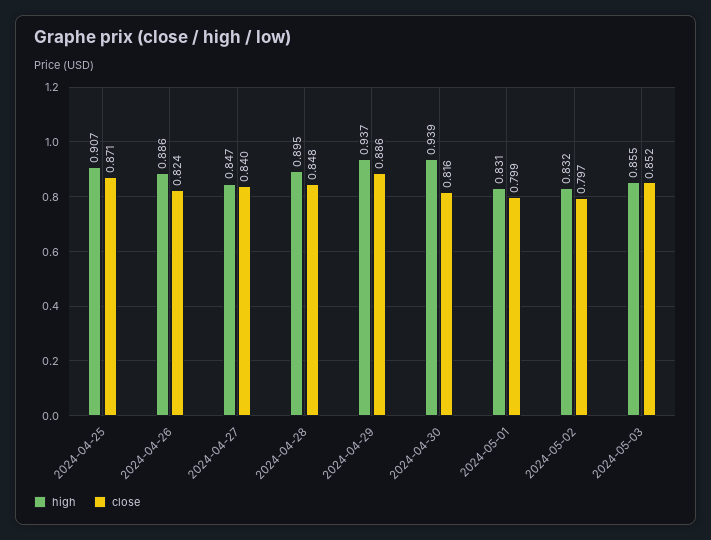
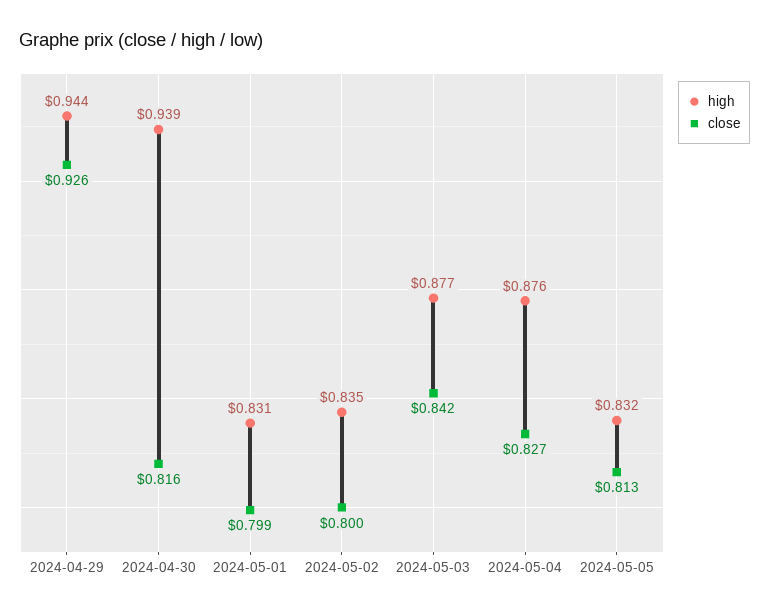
high, 2024-04-25: 0.907 -> none
close, 2024-04-25: 0.871 -> none
high, 2024-04-26: 0.886 -> none
close, 2024-04-26: 0.824 -> none
high, 2024-04-27: 0.847 -> none
close, 2024-04-27: 0.84 -> none
high, 2024-04-28: 0.895 -> none
close, 2024-04-28: 0.848 -> none
high, 2024-04-29: 0.937 -> 0.944
close, 2024-04-29: 0.886 -> 0.926
high, 2024-05-02: 0.832 -> 0.835
close, 2024-05-02: 0.797 -> 0.8
high, 2024-05-03: 0.855 -> 0.877
close, 2024-05-03: 0.852 -> 0.842
high, 2024-05-04: none -> 0.876
close, 2024-05-04: none -> 0.827
high, 2024-05-05: none -> 0.832
close, 2024-05-05: none -> 0.813

